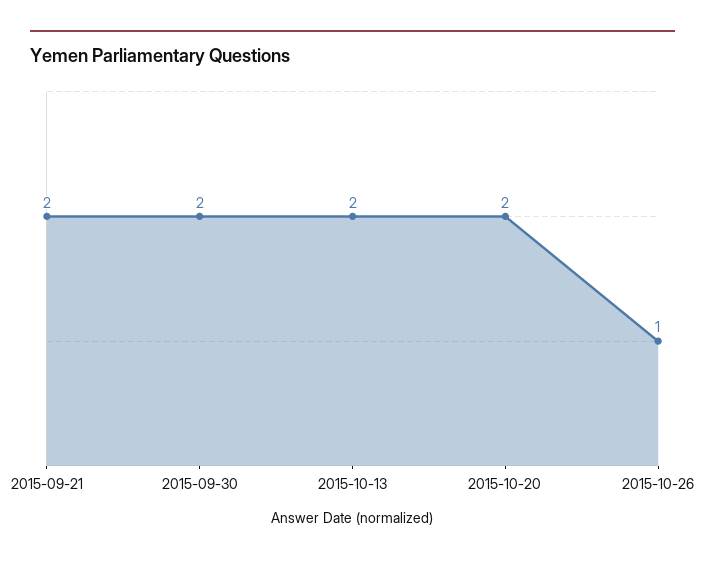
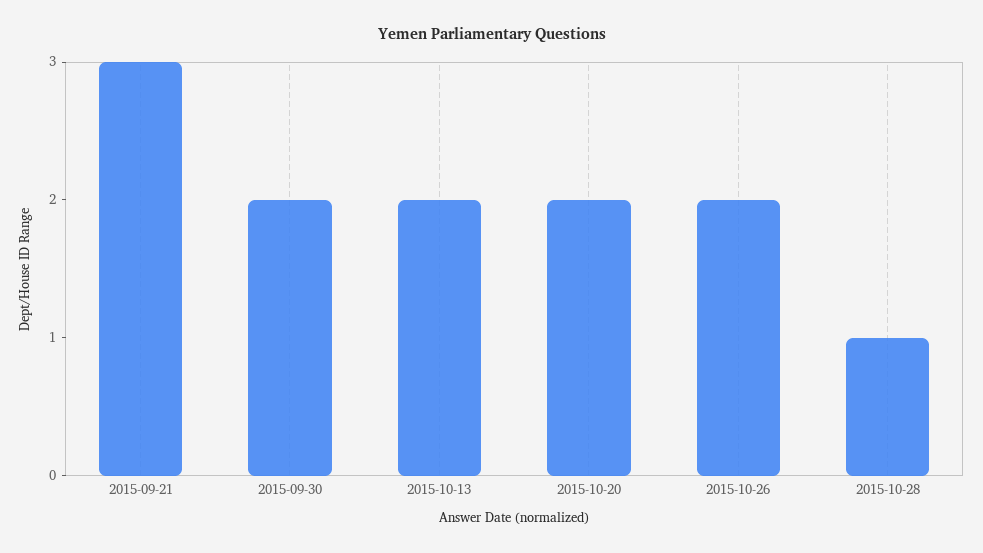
2015-09-21: 2 -> 3
2015-10-26: 1 -> 2
2015-10-28: none -> 1

